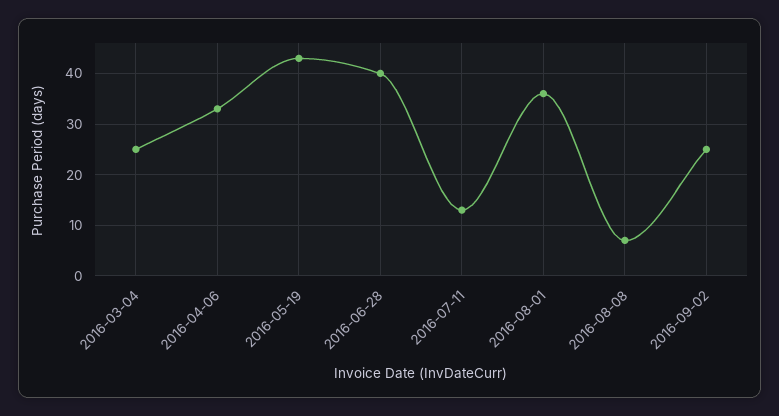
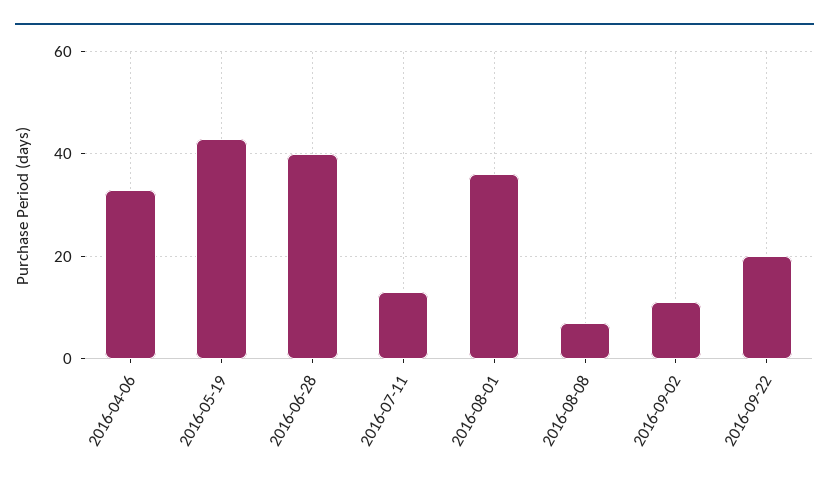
2016-03-04: 25 -> none
2016-09-02: 25 -> 10
2016-09-22: none -> 20

